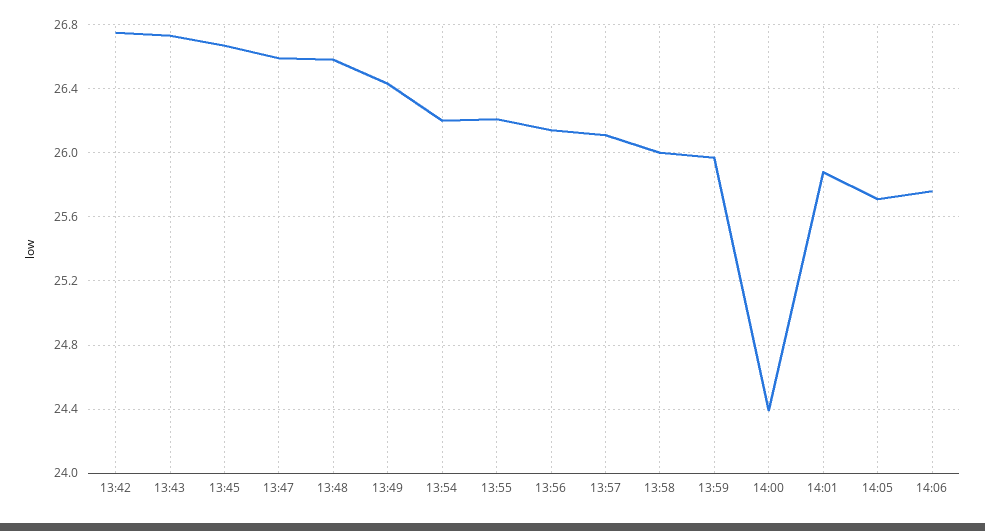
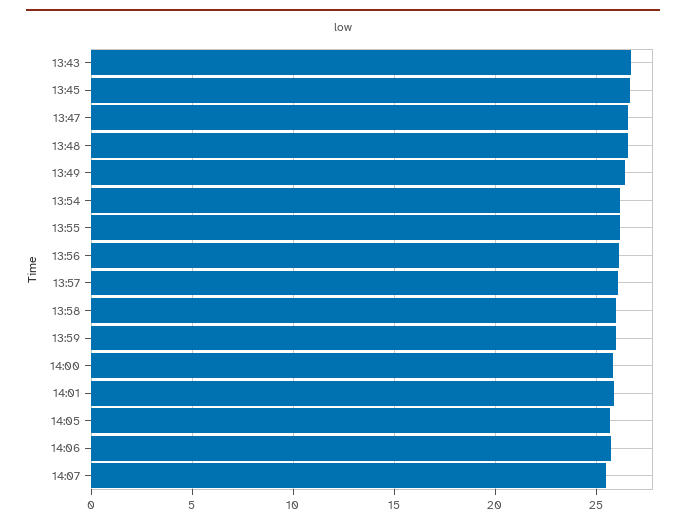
13:42: 26.75 -> none
14:00: 24.4 -> 26
14:07: none -> 25.5

